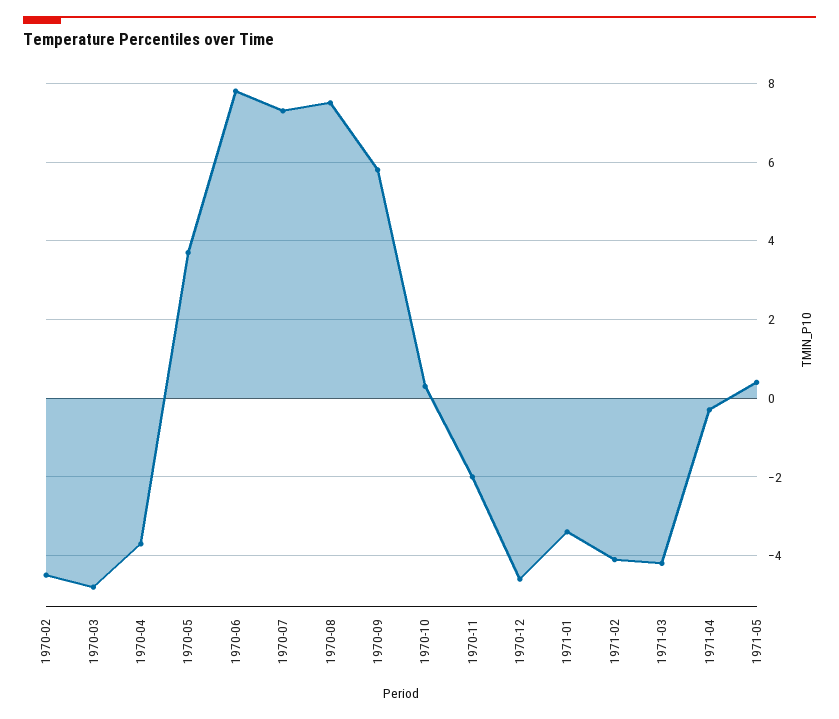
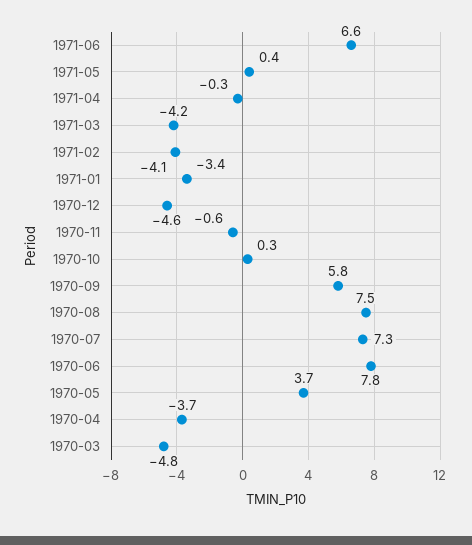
1970-02: -4.5 -> none
1970-11: -2 -> -0.6
1971-06: none -> 6.6

